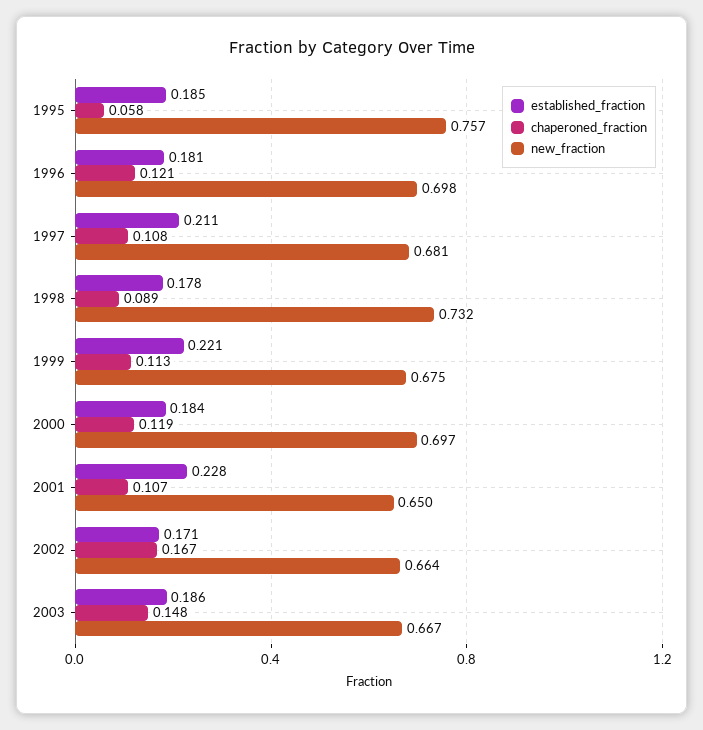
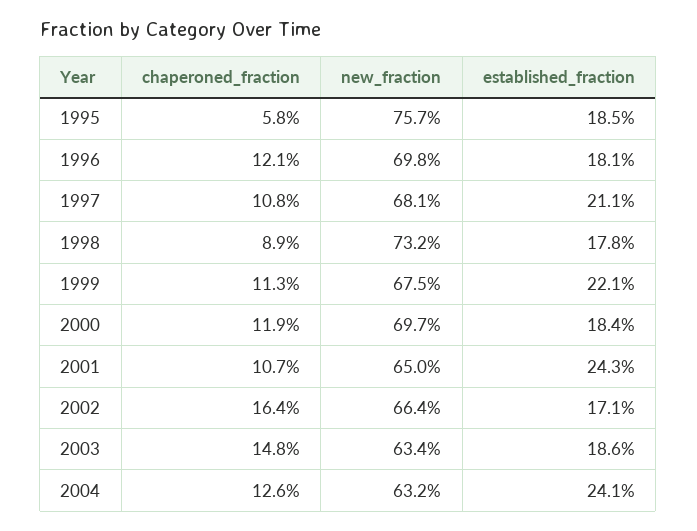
established_fraction, 2001: 0.228 -> 0.243
chaperoned_fraction, 2002: 0.167 -> 0.164
new_fraction, 2003: 0.667 -> 0.634
chaperoned_fraction, 2004: none -> 0.126
new_fraction, 2004: none -> 0.632
established_fraction, 2004: none -> 0.241

